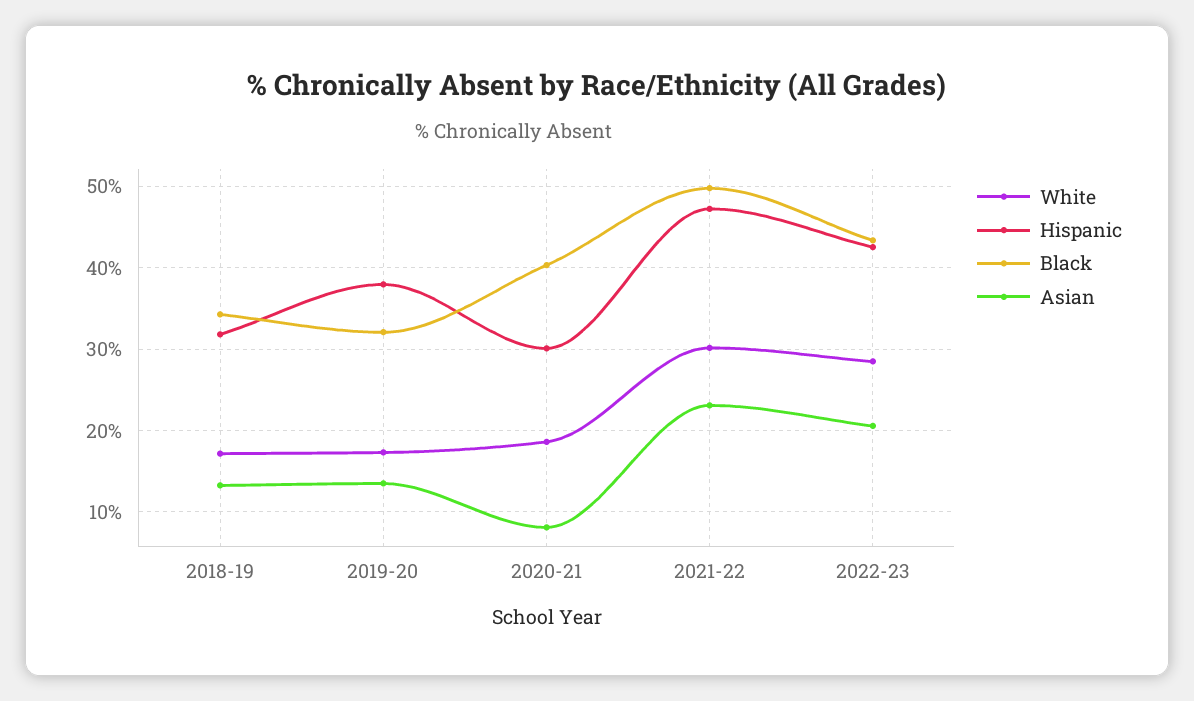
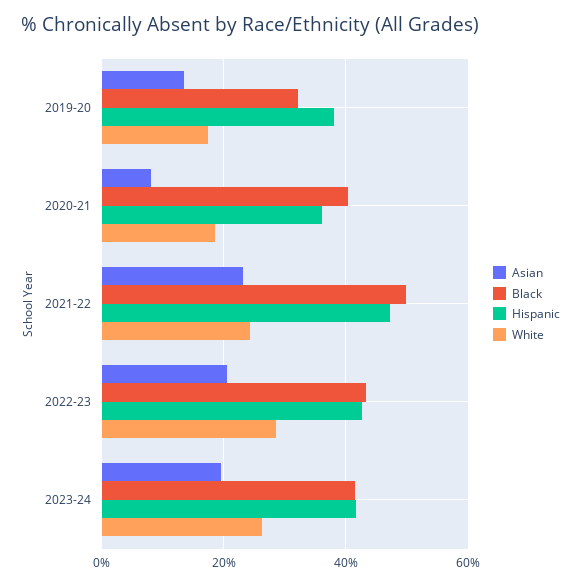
White, 2018-19: 17 -> none
Hispanic, 2018-19: 32 -> none
Black, 2018-19: 34 -> none
Asian, 2018-19: 13 -> none
Hispanic, 2020-21: 30 -> 36
White, 2021-22: 30 -> 24
Asian, 2023-24: none -> 20
Black, 2023-24: none -> 42
Hispanic, 2023-24: none -> 42
White, 2023-24: none -> 26

